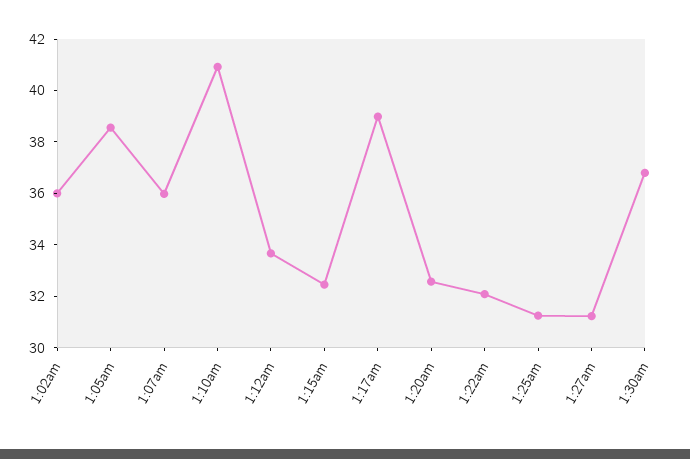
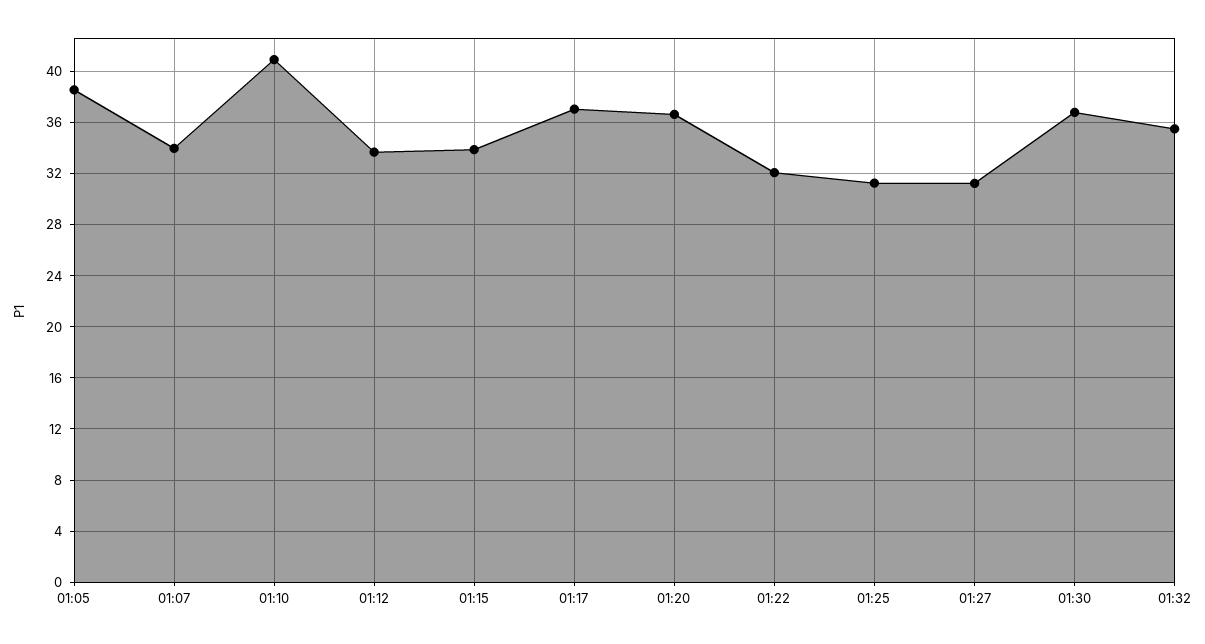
1:02am: 36 -> none
1:07am: 36 -> 34
1:15am: 32.5 -> 34
1:17am: 39 -> 37
1:20am: 32.5 -> 36.5
01:32: none -> 35.5

